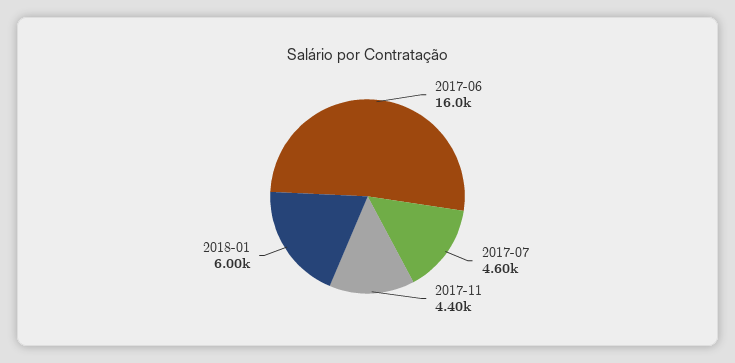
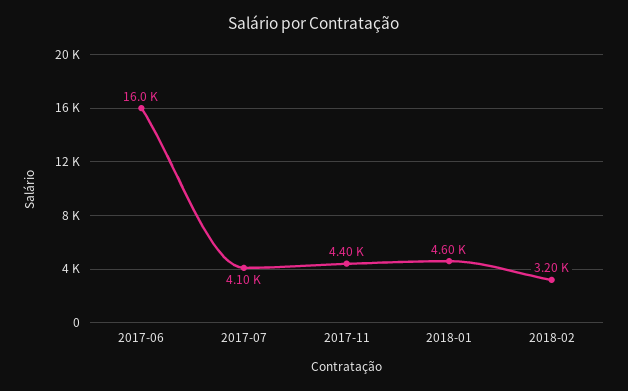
2017-07: 4600 -> 4100
2018-01: 6000 -> 4600
2018-02: none -> 3200

